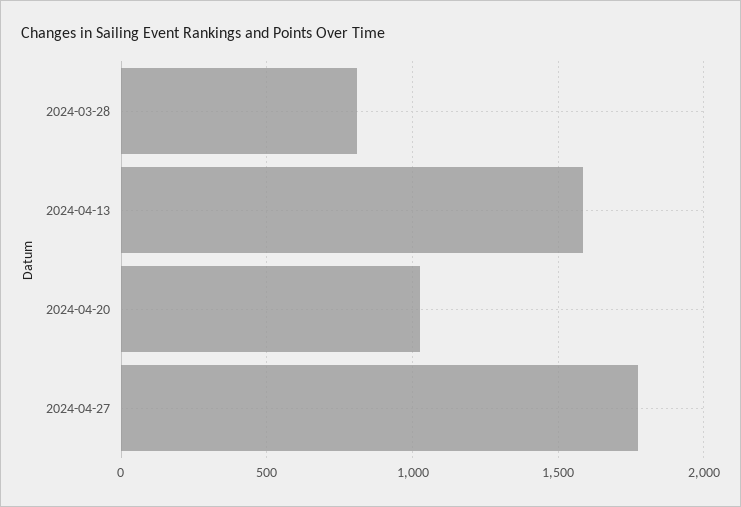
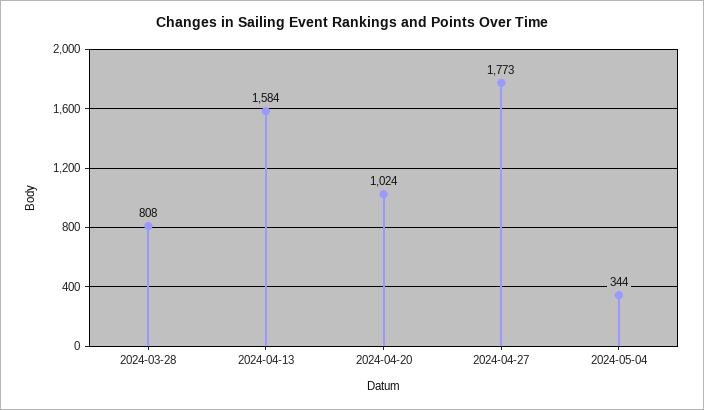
2024-05-04: none -> 344

